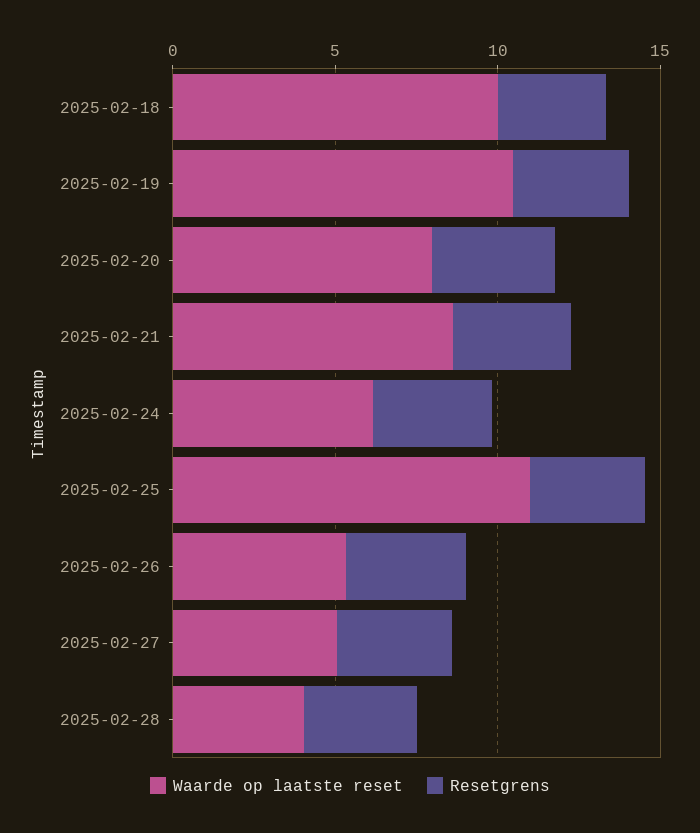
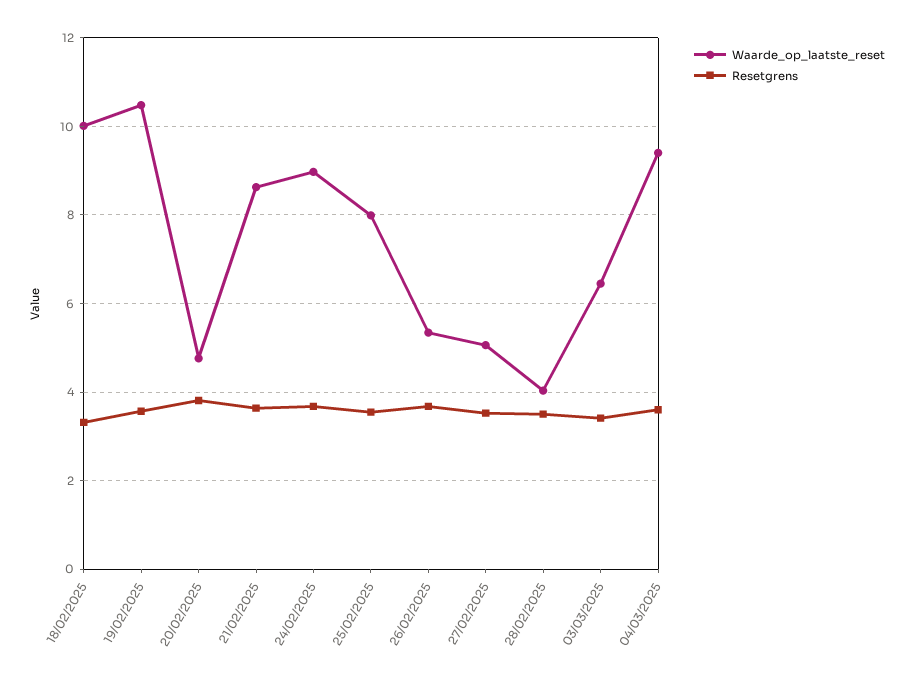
Waarde op laatste reset, 2025-02-20: 8 -> 4.8
Waarde op laatste reset, 2025-02-24: 6 -> 9
Waarde op laatste reset, 2025-02-25: 11 -> 8
Waarde op laatste reset, 03/03/2025: none -> 6.4
Resetgrens, 03/03/2025: none -> 3.4
Waarde op laatste reset, 04/03/2025: none -> 9.4
Resetgrens, 04/03/2025: none -> 3.6

